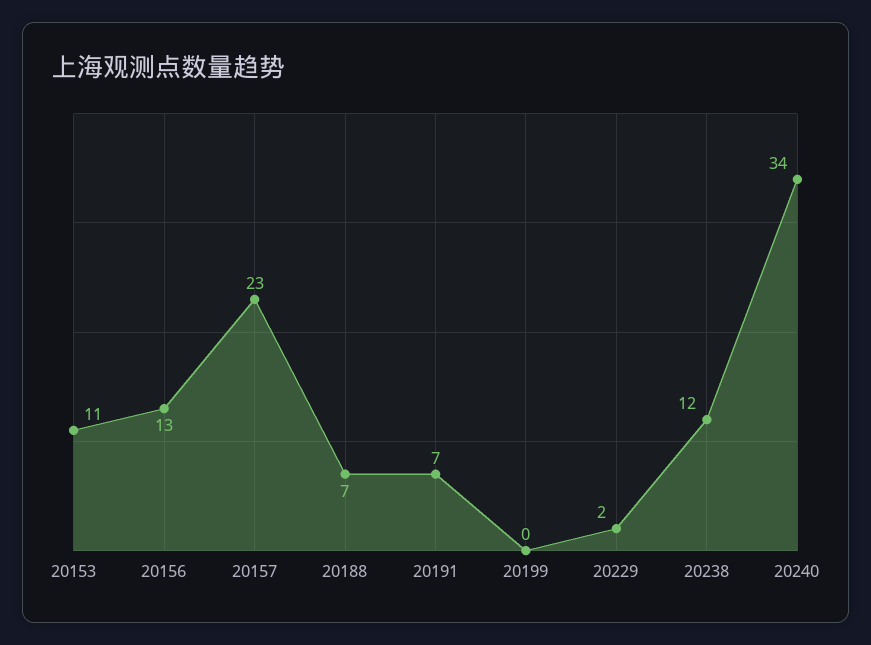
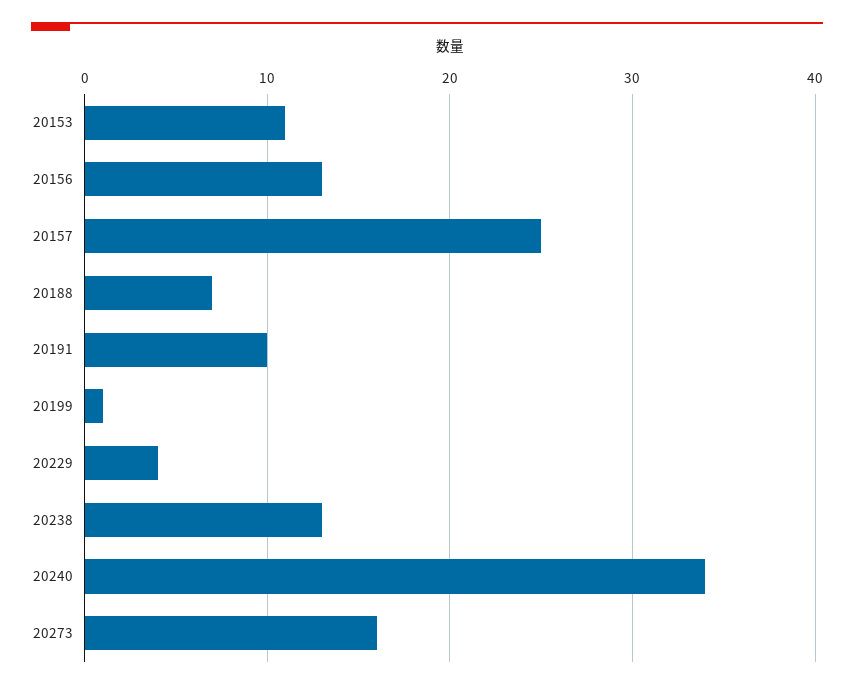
20157: 23 -> 25
20191: 7 -> 10
20199: 0 -> 1
20229: 2 -> 4
20238: 12 -> 13
20273: none -> 16

